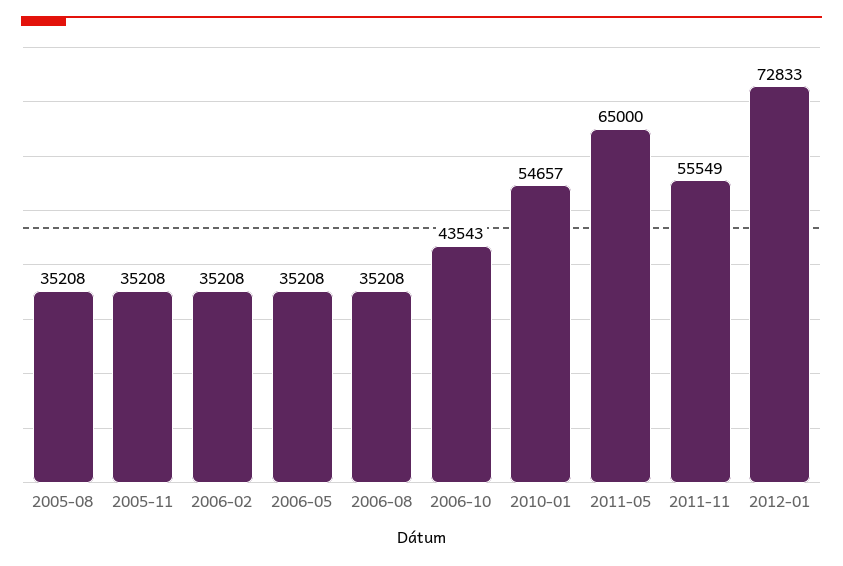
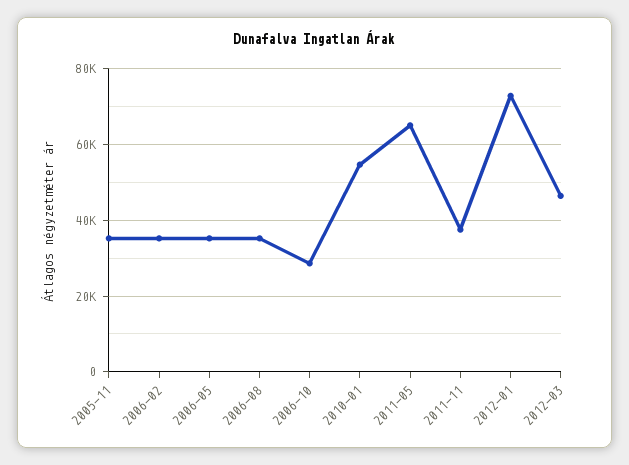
2005-08: 35208 -> none
2006-10: 43543 -> 28000
2011-11: 55549 -> 38000
2012-03: none -> 46000

